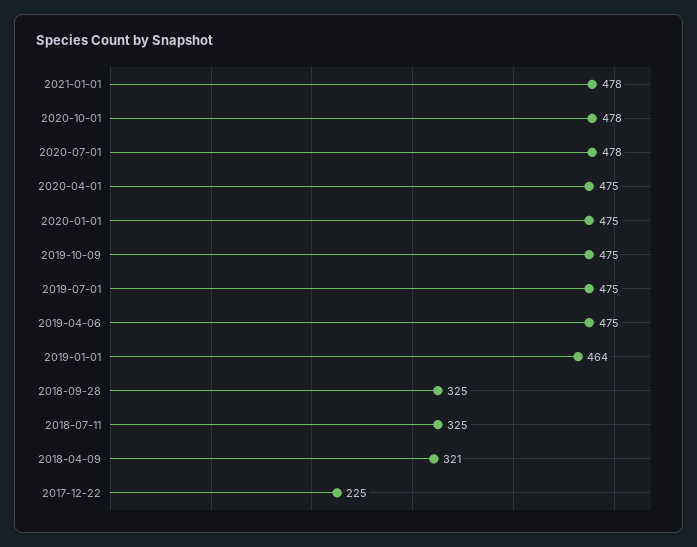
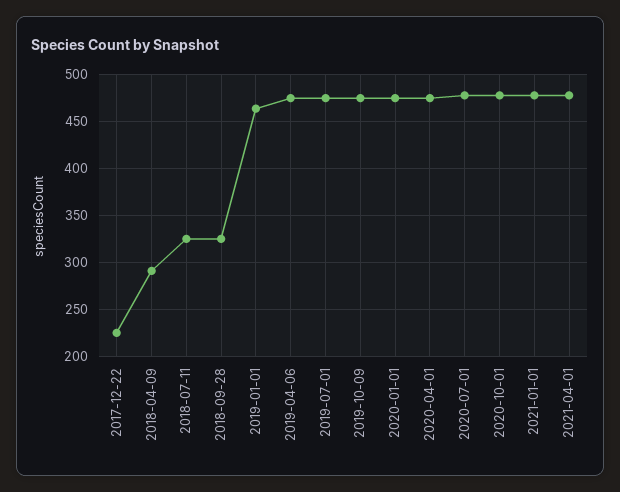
2018-04-09: 321 -> 290
2021-04-01: none -> 480

